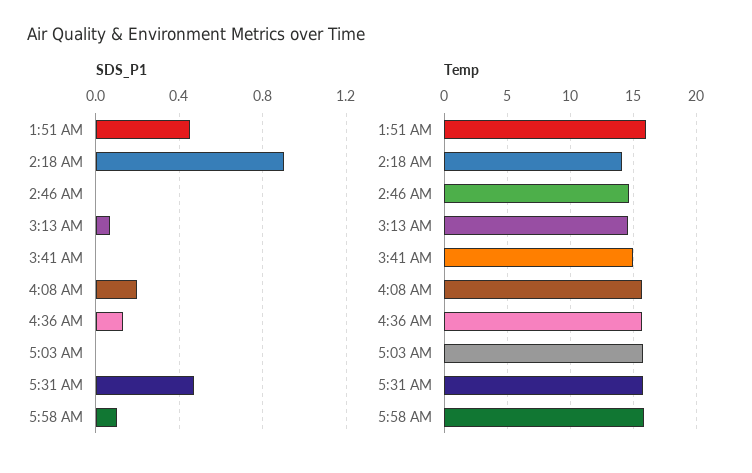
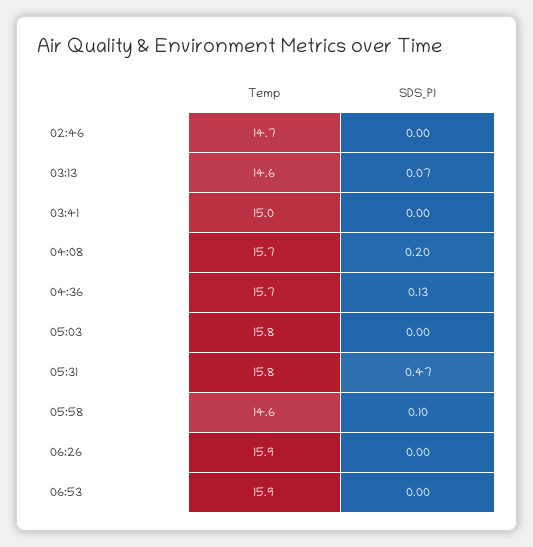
SDS_P1, 1:51 AM: 0.45 -> none
SDS_P1, 2:18 AM: 0.9 -> none
Temp, 1:51 AM: 16 -> none
Temp, 2:18 AM: 14 -> none
Temp, 5:58 AM: 16 -> 14.6
Temp, 06:26: none -> 15.9
SDS_P1, 06:26: none -> 0
Temp, 06:53: none -> 15.9
SDS_P1, 06:53: none -> 0

